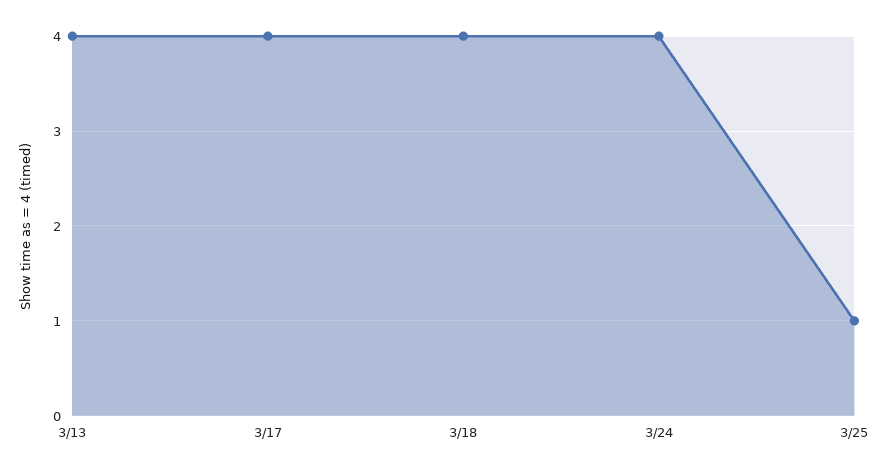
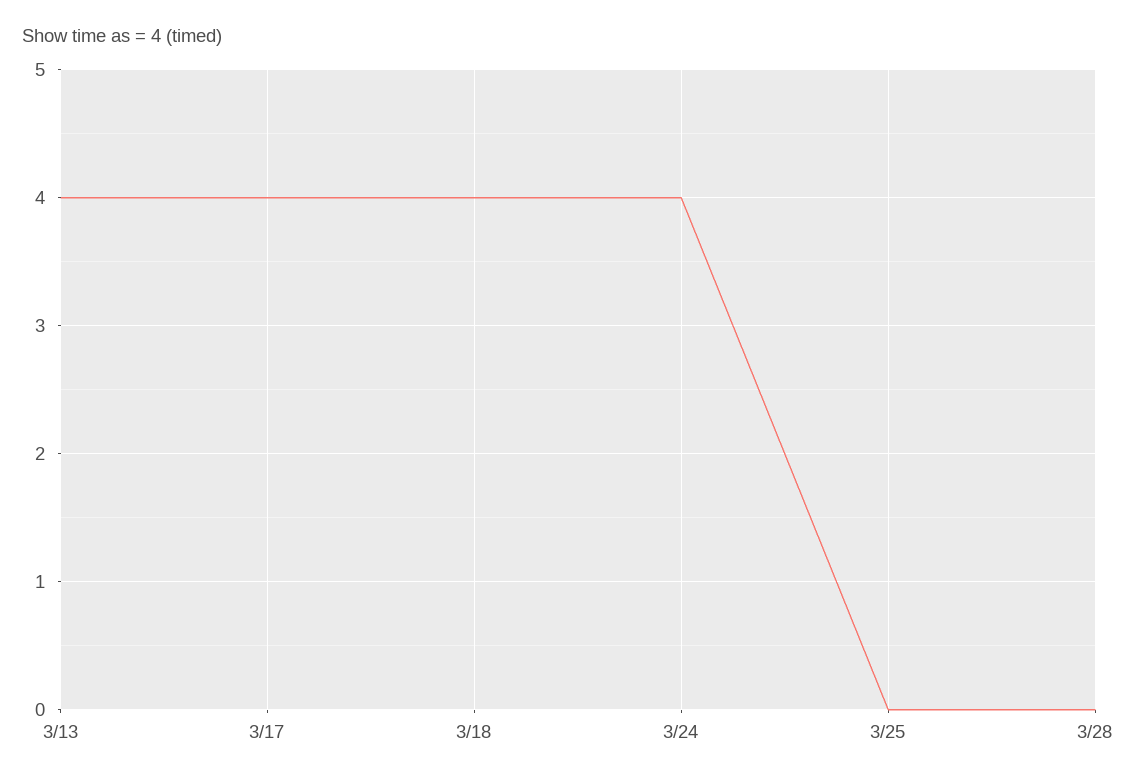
3/25: 1 -> 0
3/28: none -> 0

